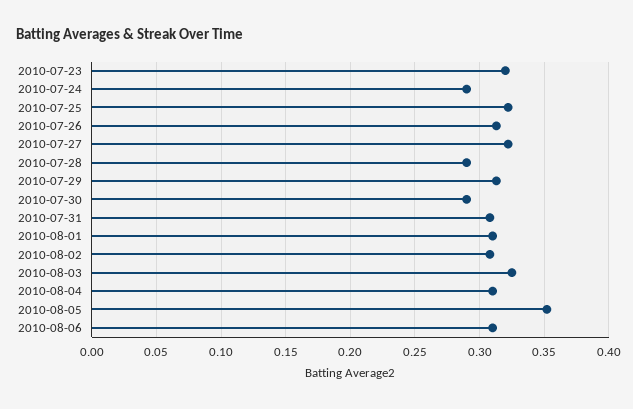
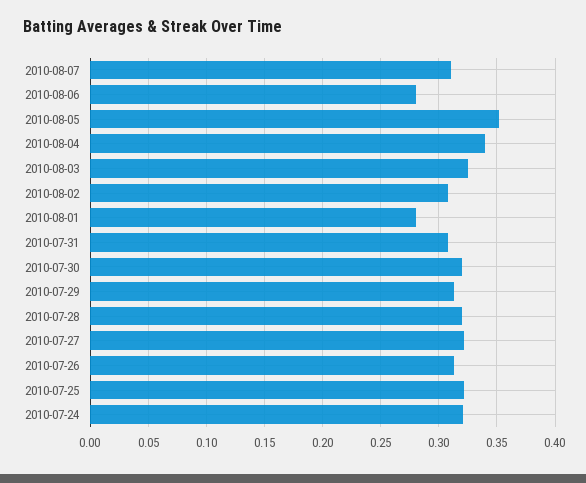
2010-07-23: 0.32 -> none
2010-07-24: 0.29 -> 0.32
2010-07-28: 0.29 -> 0.32
2010-07-30: 0.29 -> 0.32
2010-08-01: 0.31 -> 0.28
2010-08-04: 0.31 -> 0.34
2010-08-06: 0.31 -> 0.28
2010-08-07: none -> 0.31

